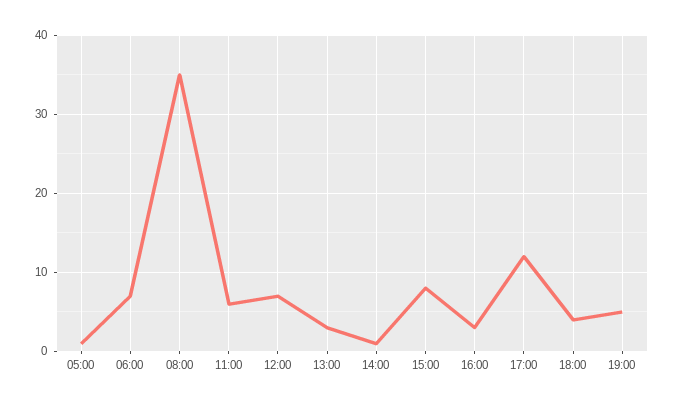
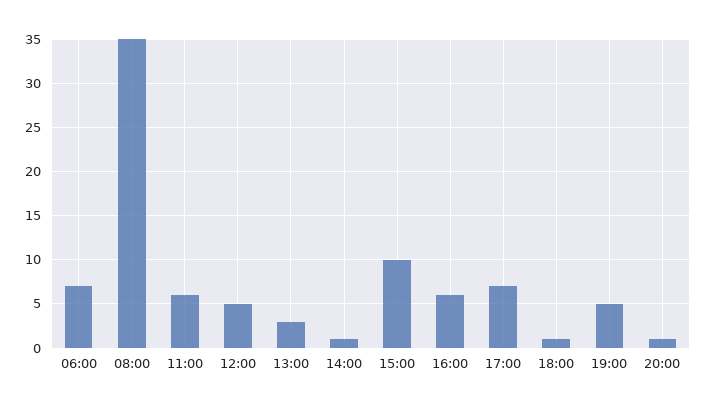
05:00: 1 -> none
12:00: 7 -> 5
15:00: 8 -> 10
16:00: 3 -> 6
17:00: 12 -> 7
18:00: 4 -> 1
20:00: none -> 1

